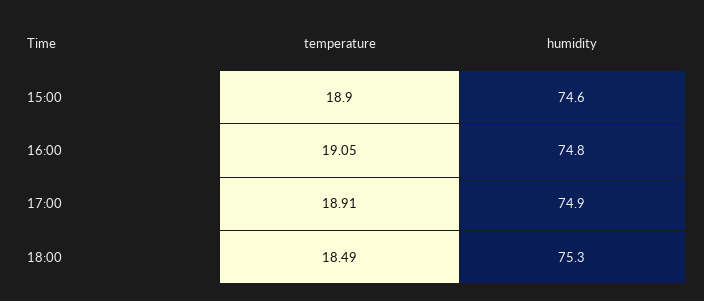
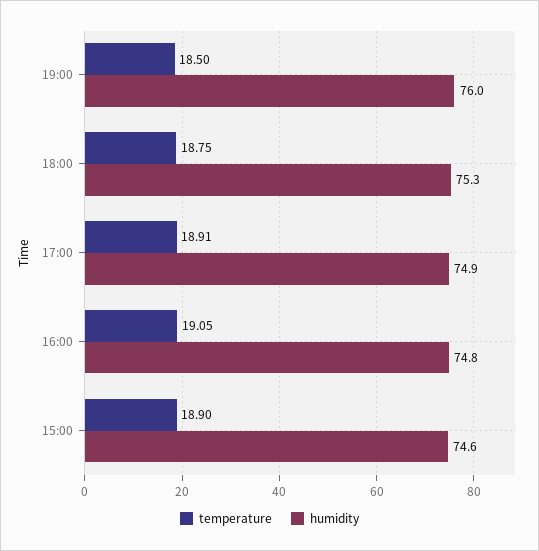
temperature, 18:00: 18.49 -> 18.75
temperature, 19:00: none -> 18.5
humidity, 19:00: none -> 76

